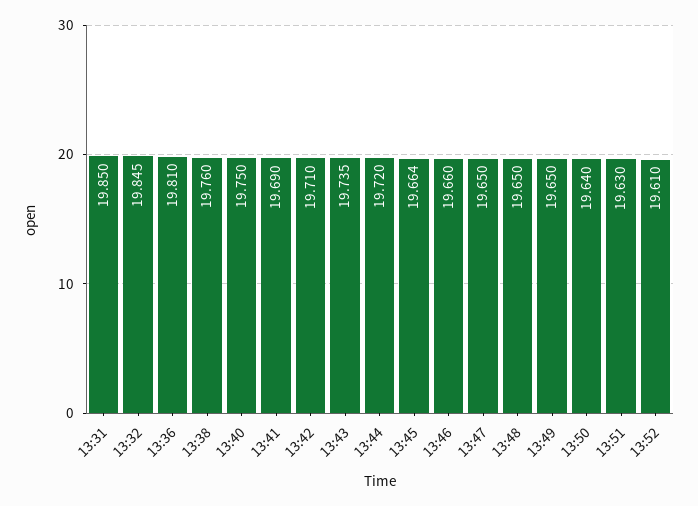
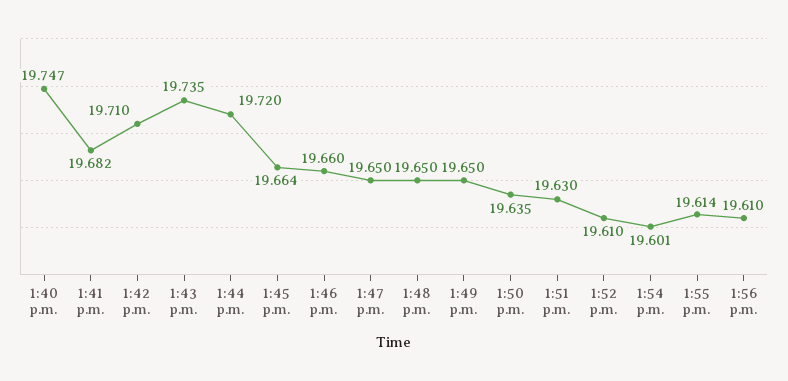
13:31: 19.85 -> none
13:32: 19.845 -> none
13:36: 19.81 -> none
13:38: 19.76 -> none
13:40: 19.75 -> 19.747
13:41: 19.69 -> 19.682
13:50: 19.64 -> 19.635
1:54 p.m.: none -> 19.601
1:55 p.m.: none -> 19.614
1:56 p.m.: none -> 19.61

